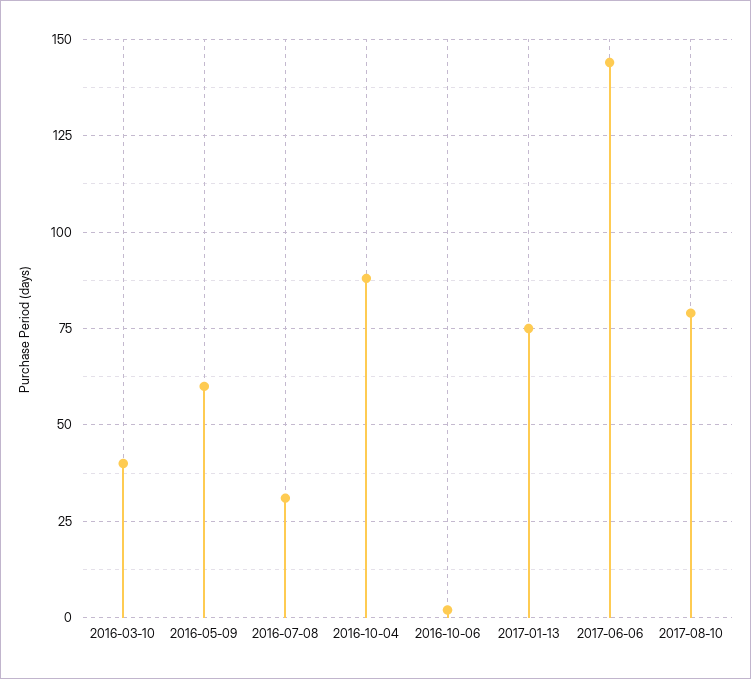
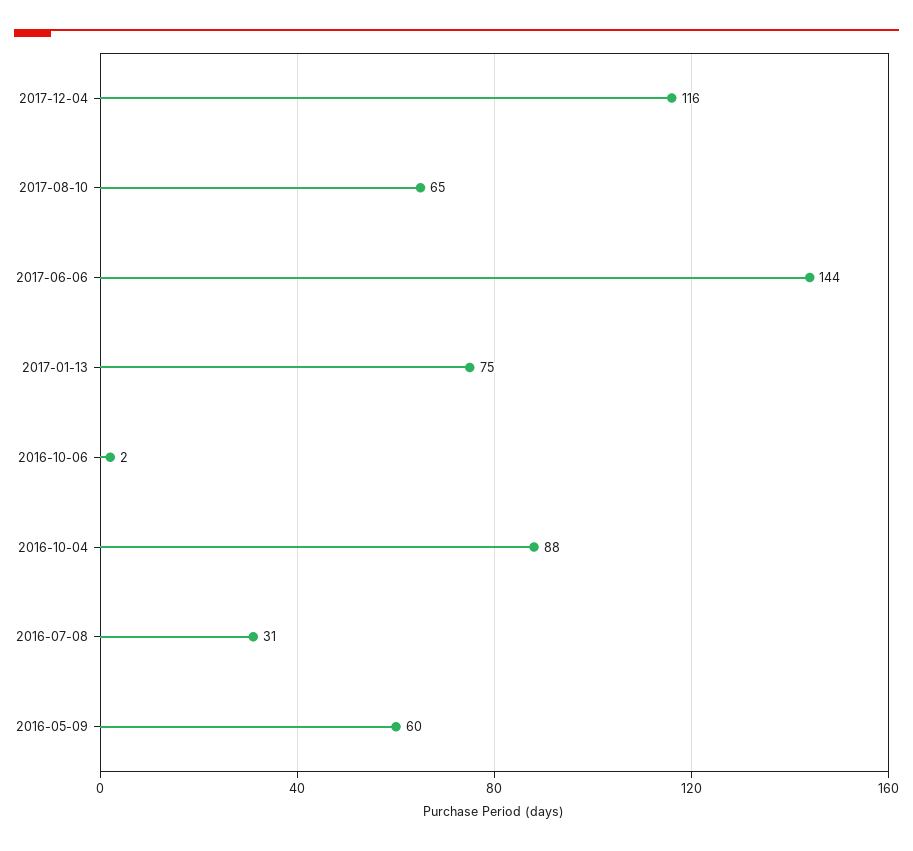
2016-03-10: 40 -> none
2017-08-10: 80 -> 65
2017-12-04: none -> 116

